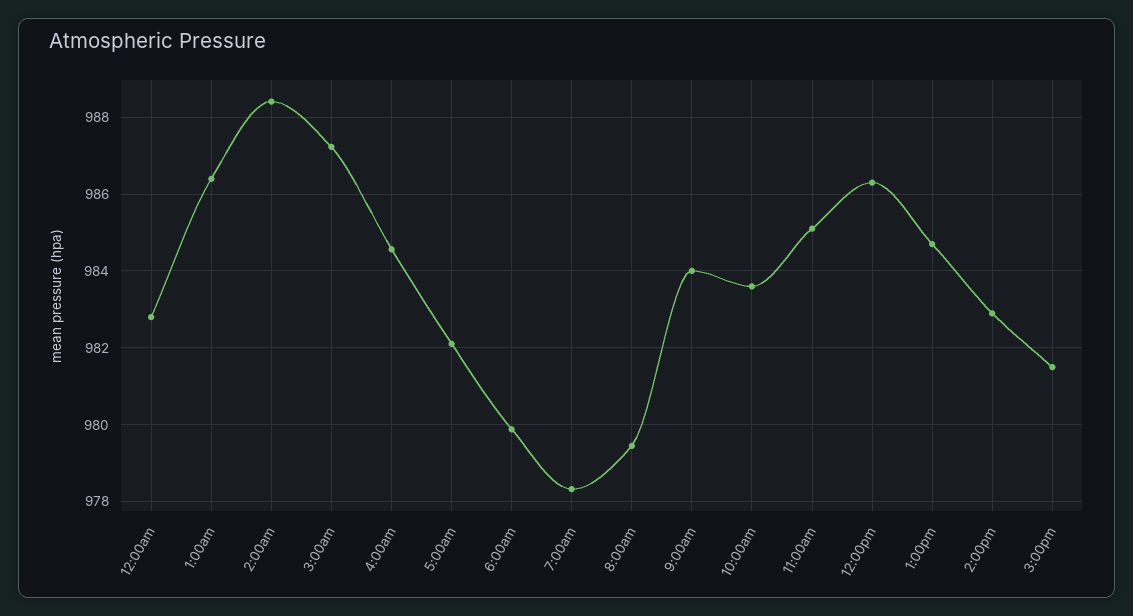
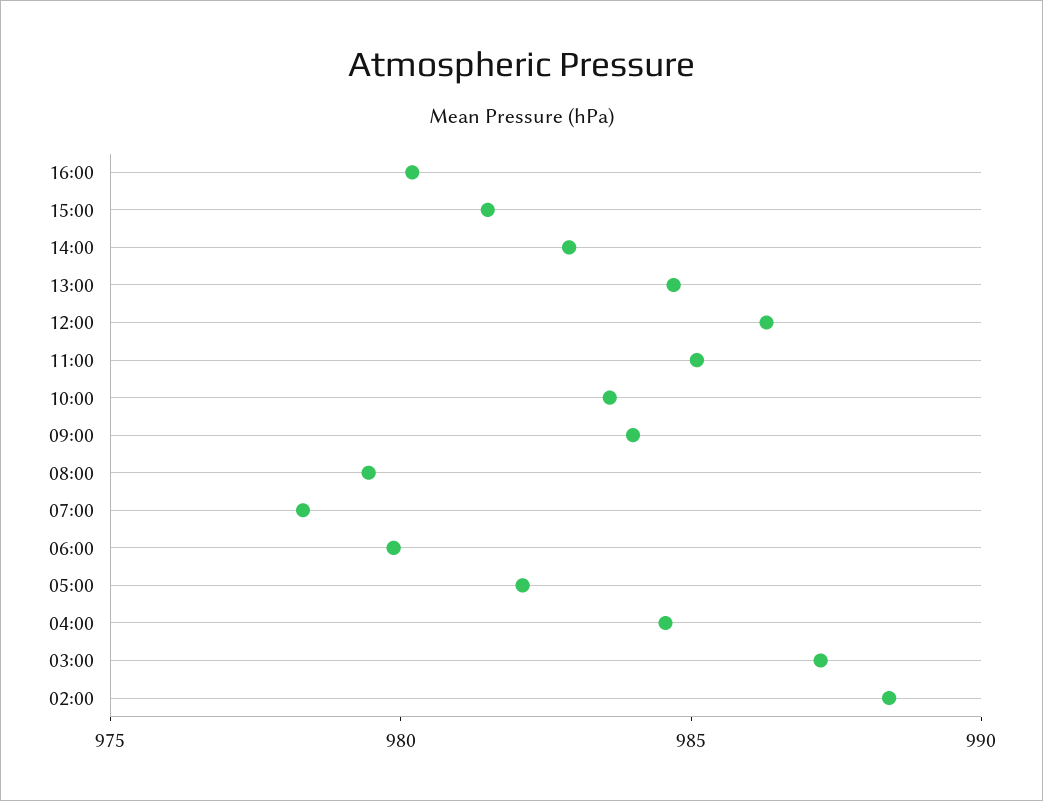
12:00am: 982.8 -> none
1:00am: 986.4 -> none
16:00: none -> 980

